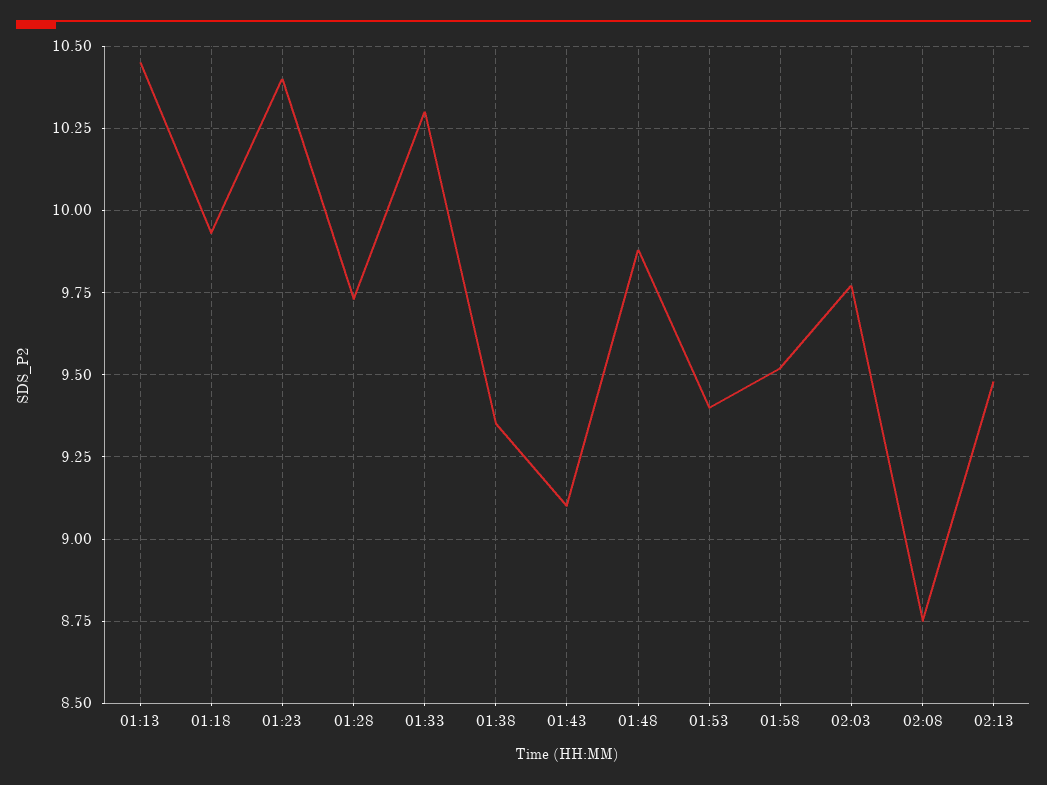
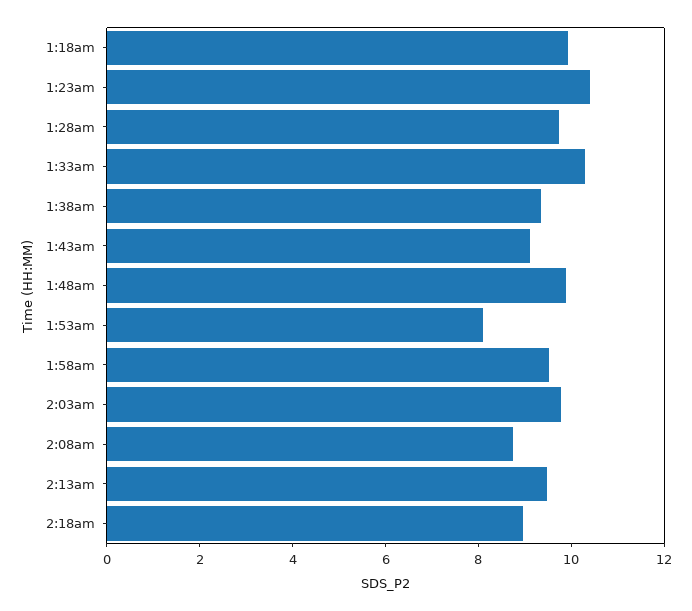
01:13: 10.45 -> none
01:53: 9.4 -> 8
2:18am: none -> 9

